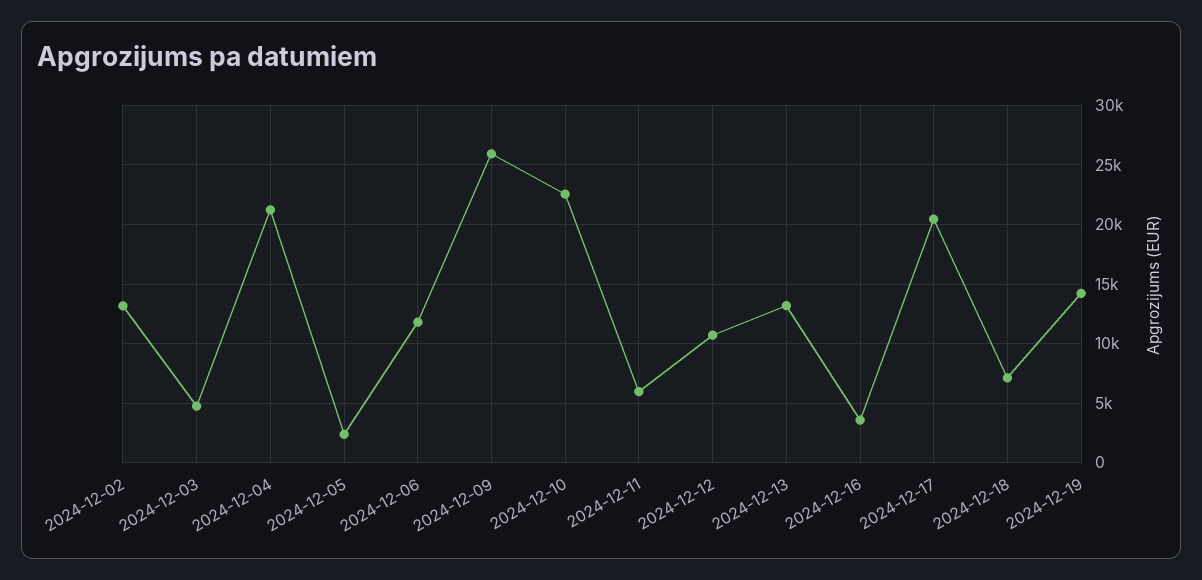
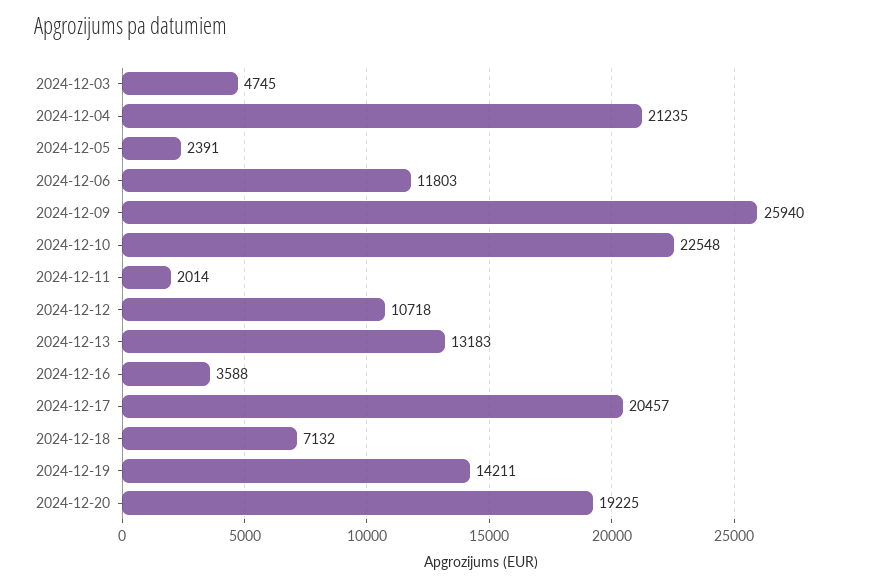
2024-12-02: 13000 -> none
2024-12-11: 6000 -> 2014
2024-12-20: none -> 19225

